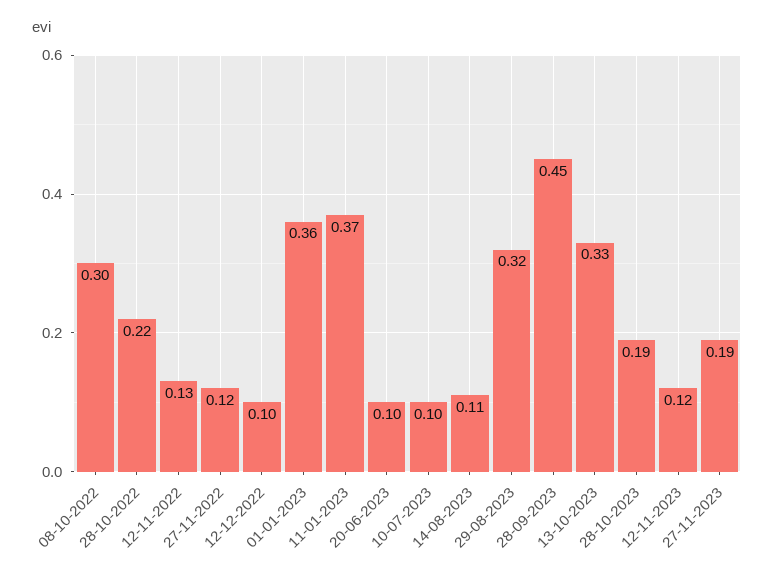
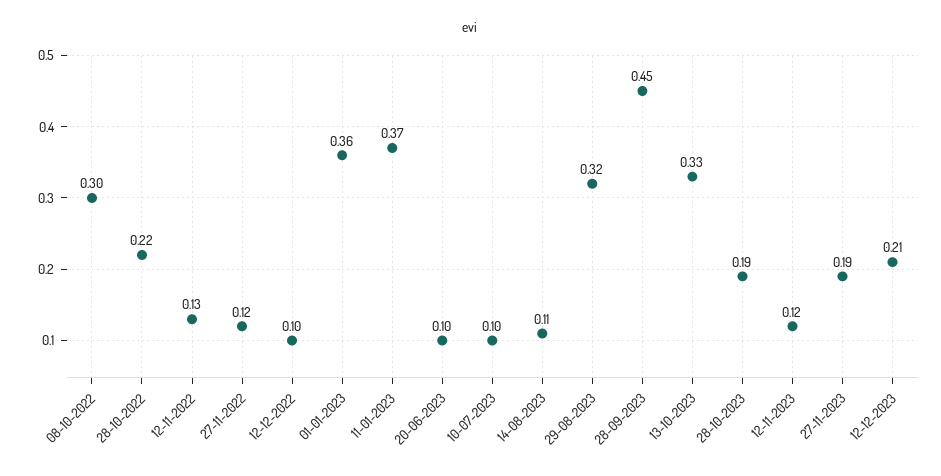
12-12-2023: none -> 0.21

